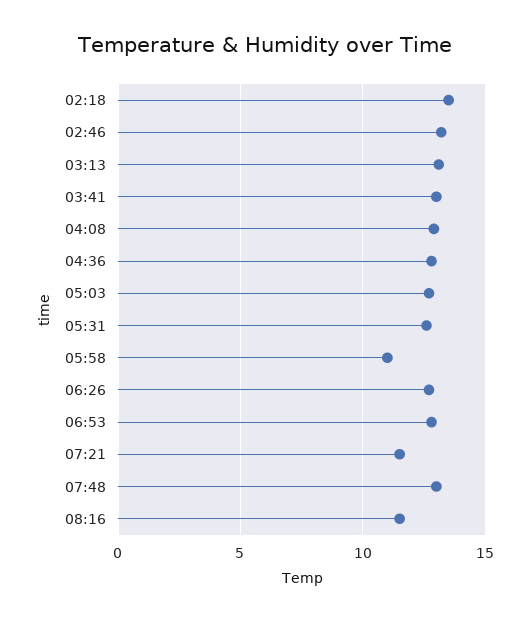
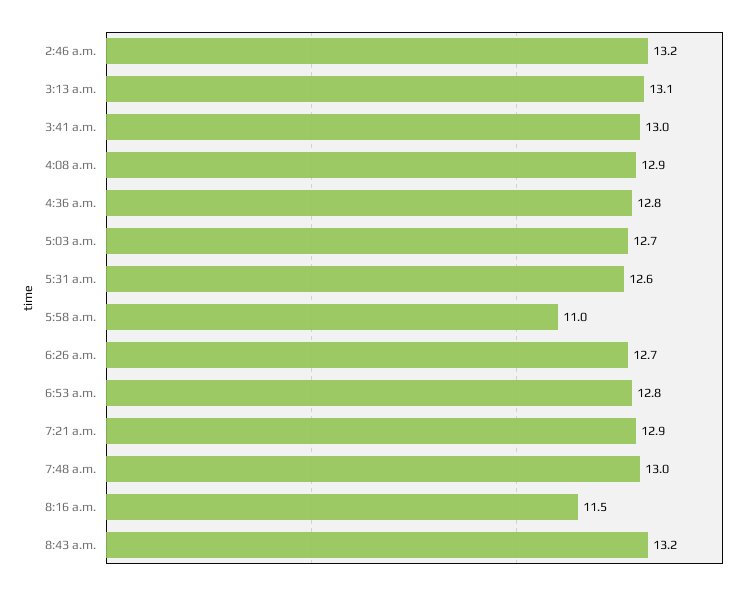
02:18: 13.5 -> none
07:21: 11.5 -> 12.9
8:43 a.m.: none -> 13.2

